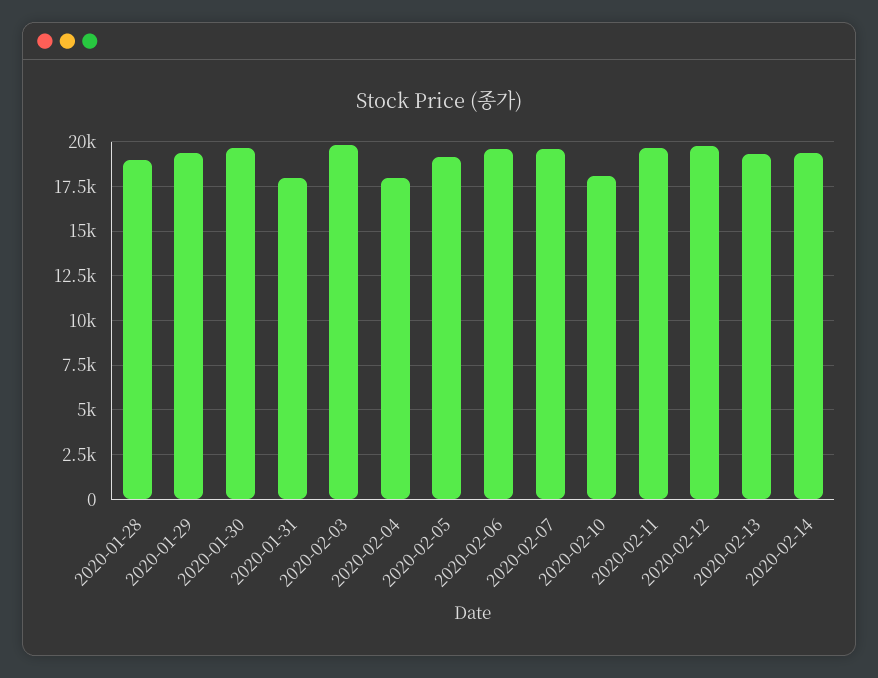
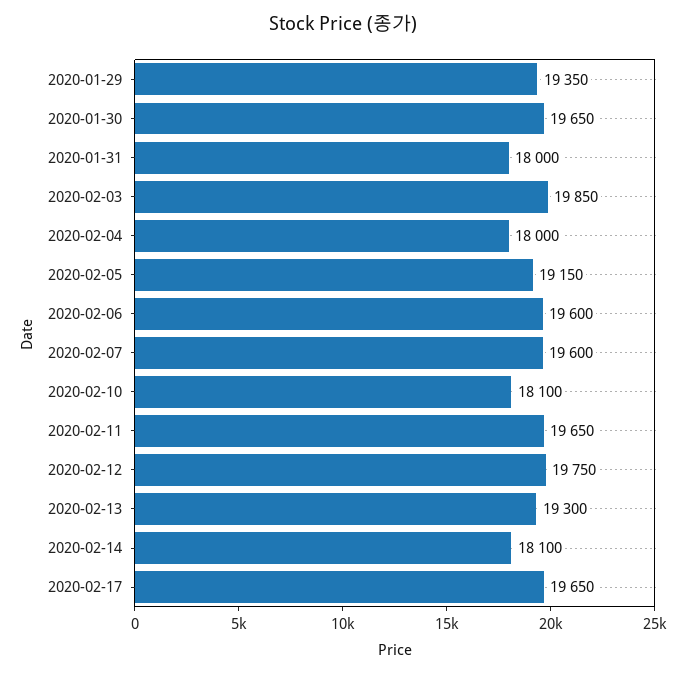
2020-01-28: 19000 -> none
2020-02-14: 19500 -> 18100
2020-02-17: none -> 19650

